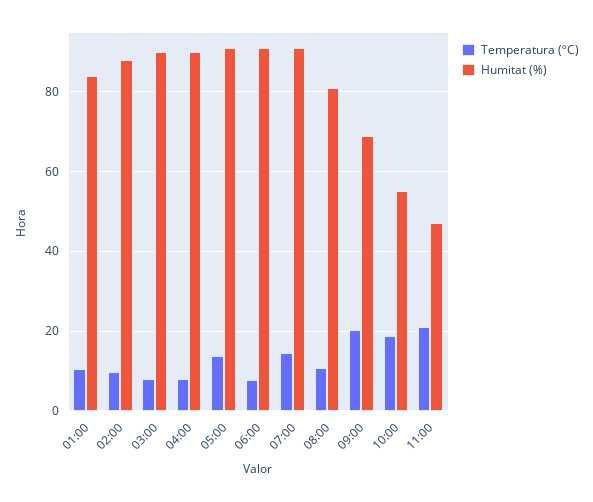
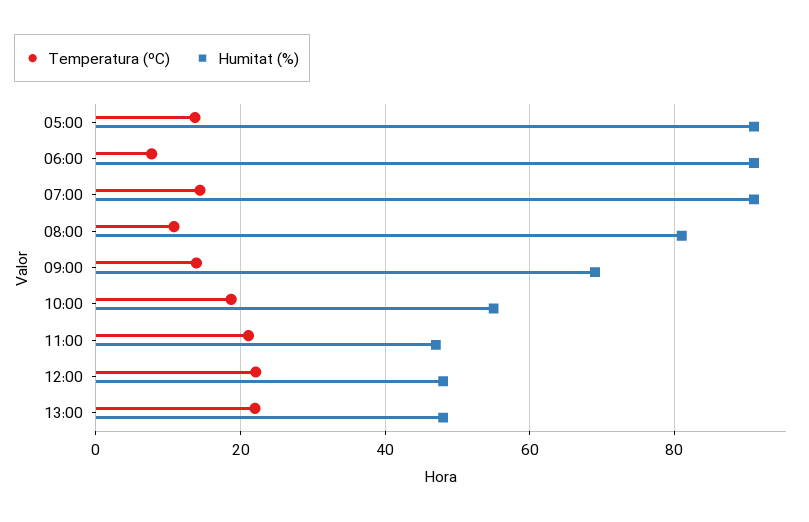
Temperatura (ºC), 01:00: 10 -> none
Humitat (%), 01:00: 84 -> none
Temperatura (ºC), 02:00: 10 -> none
Humitat (%), 02:00: 88 -> none
Temperatura (ºC), 03:00: 8 -> none
Humitat (%), 03:00: 90 -> none
Temperatura (ºC), 04:00: 8 -> none
Humitat (%), 04:00: 90 -> none
Temperatura (ºC), 09:00: 20 -> 14
Temperatura (ºC), 12:00: none -> 22
Humitat (%), 12:00: none -> 48
Temperatura (ºC), 13:00: none -> 22
Humitat (%), 13:00: none -> 48

